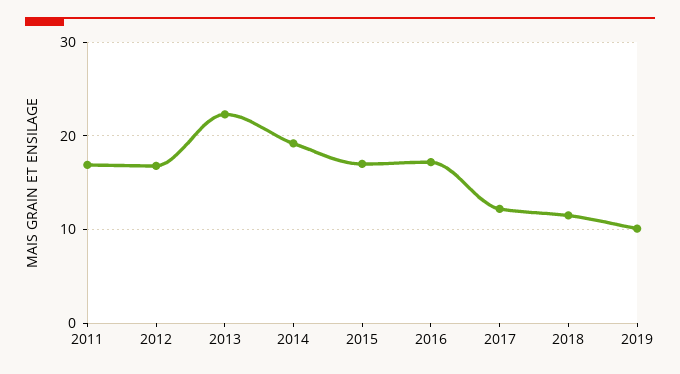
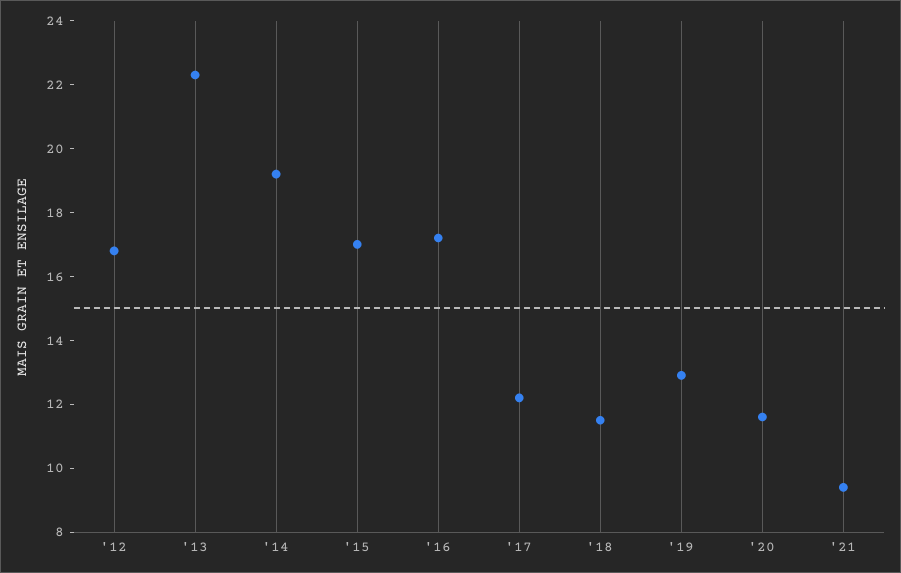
2011: 17 -> none
2019: 10 -> 13
'20: none -> 11.5
'21: none -> 9.5

